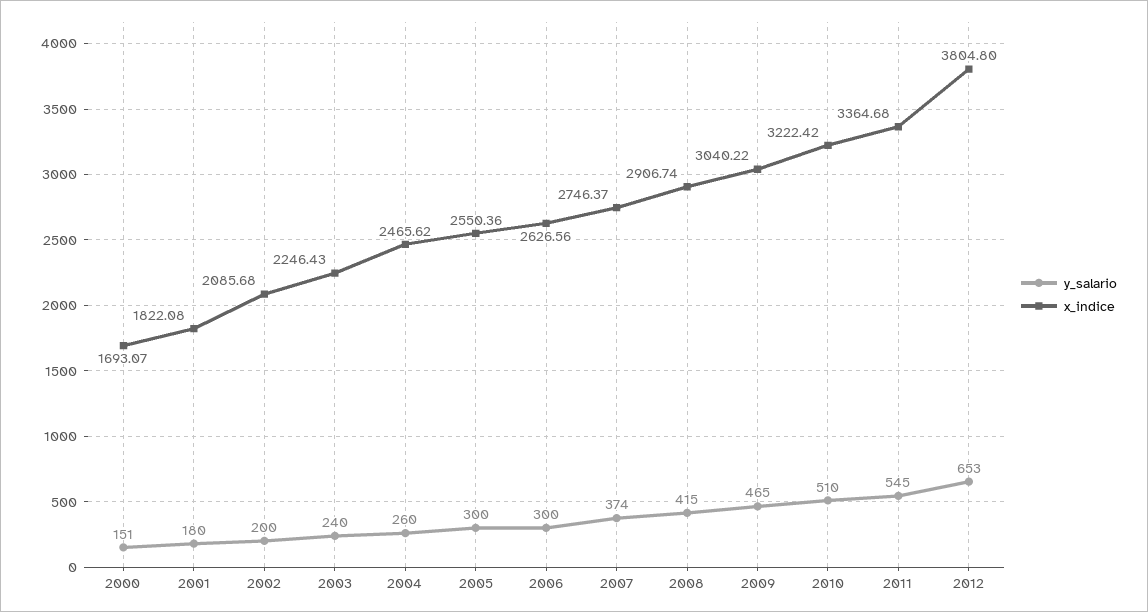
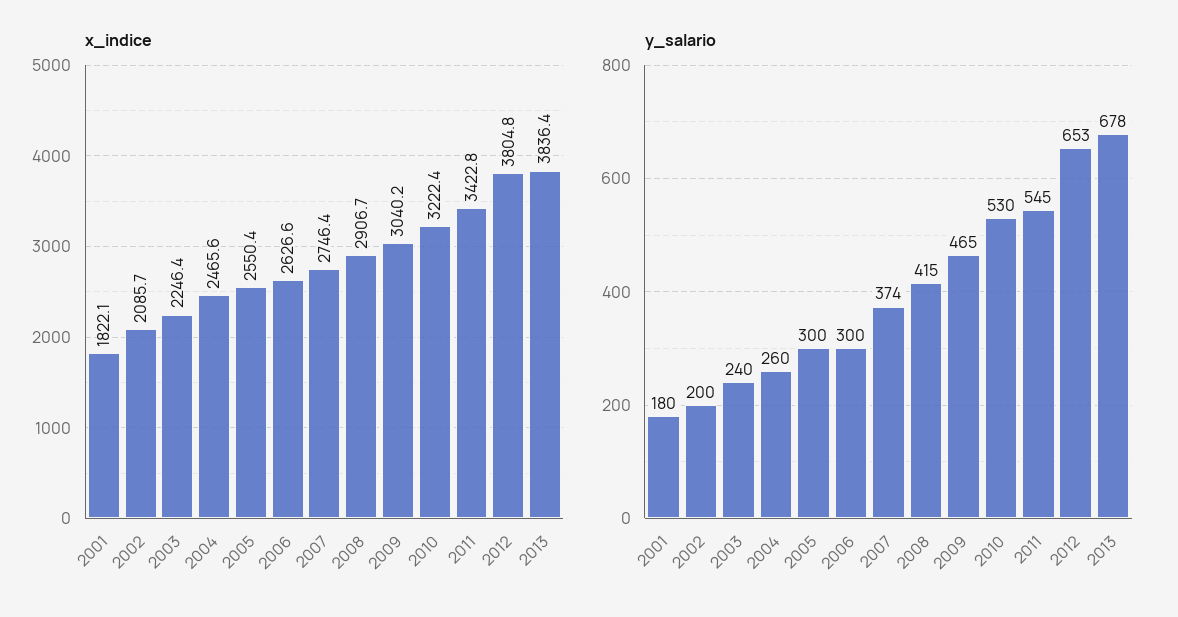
y_salario, 2000: 151 -> none
x_indice, 2000: 1693.07 -> none
y_salario, 2010: 510 -> 530
x_indice, 2011: 3364.68 -> 3422.8
x_indice, 2013: none -> 3836.4
y_salario, 2013: none -> 678

